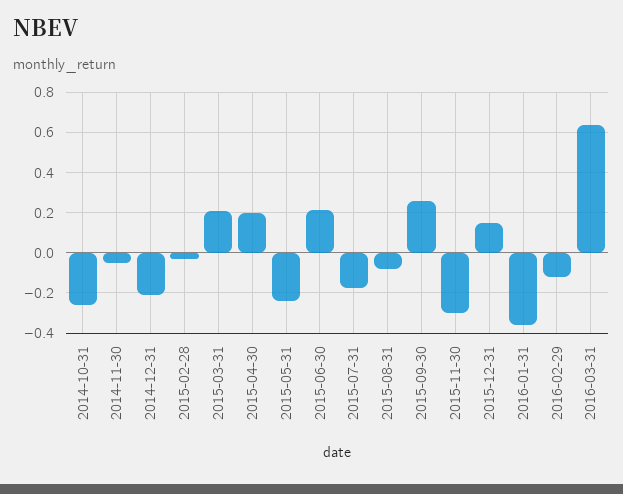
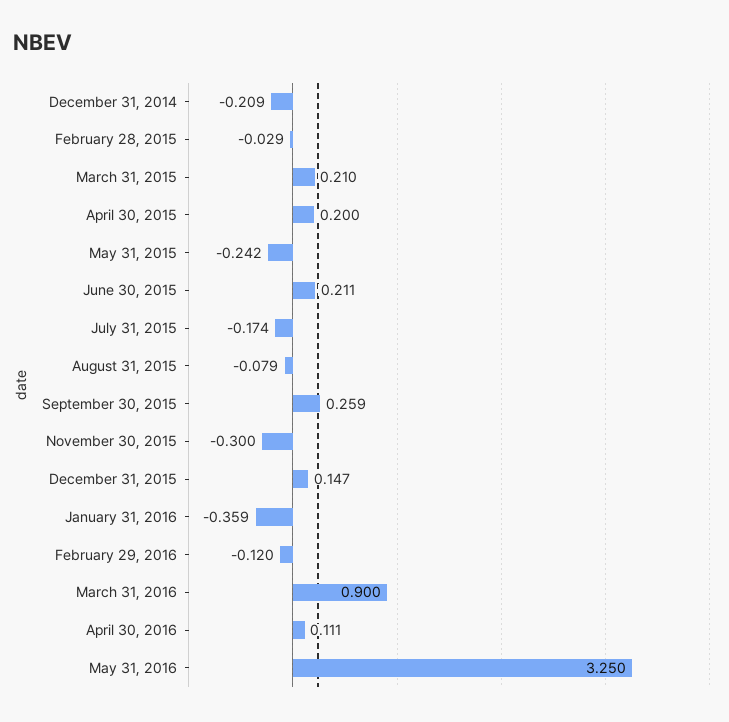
2014-10-31: -0.25 -> none
2014-11-30: -0.05 -> none
2016-03-31: 0.65 -> 0.9
April 30, 2016: none -> 0.111
May 31, 2016: none -> 3.25

